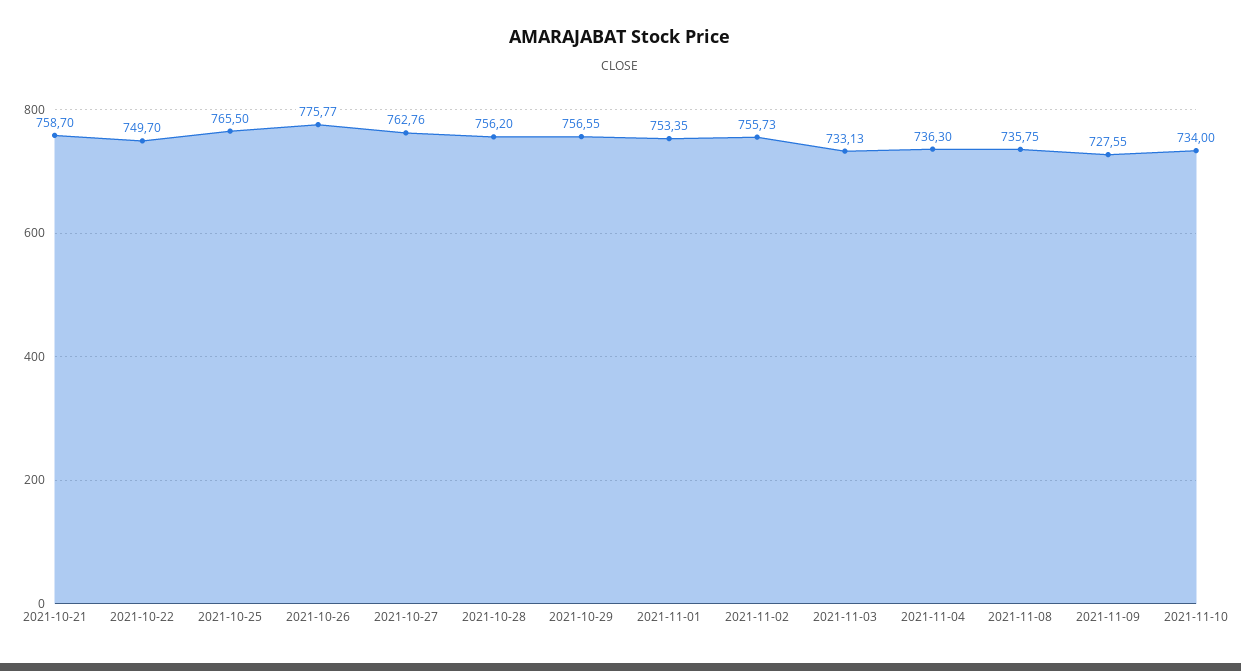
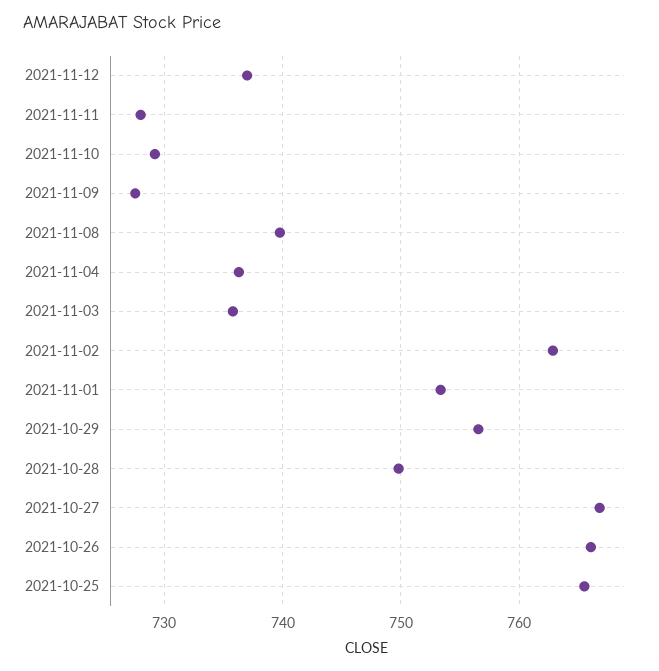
2021-10-21: 758.7 -> none
2021-10-22: 749.7 -> none
2021-10-26: 775.77 -> 766
2021-10-27: 762.76 -> 767
2021-10-28: 756.2 -> 750
2021-11-02: 755.73 -> 763
2021-11-03: 733.13 -> 736
2021-11-08: 735.75 -> 740
2021-11-10: 734 -> 729
2021-11-12: none -> 737
2021-11-11: none -> 728

